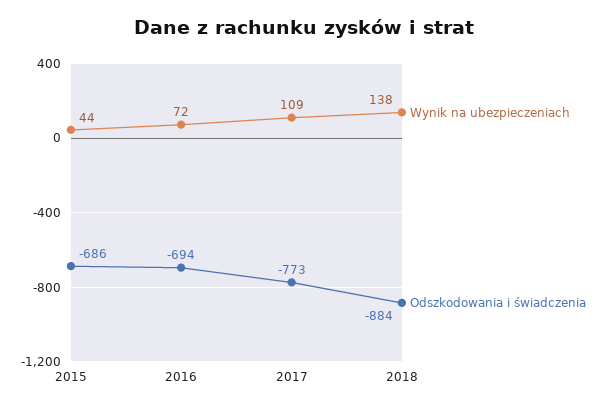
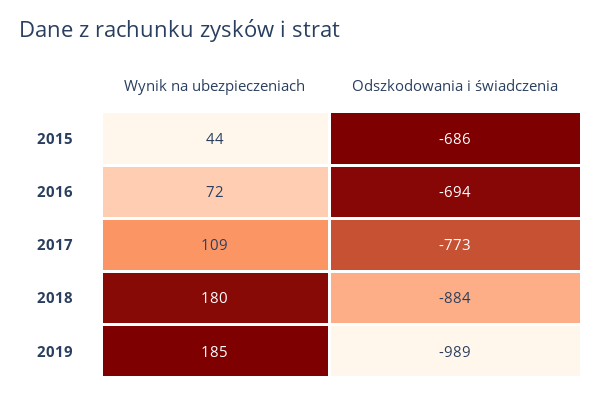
Wynik na ubezpieczeniach, 2018: 138 -> 180
Wynik na ubezpieczeniach, 2019: none -> 185
Odszkodowania i świadczenia, 2019: none -> -989

